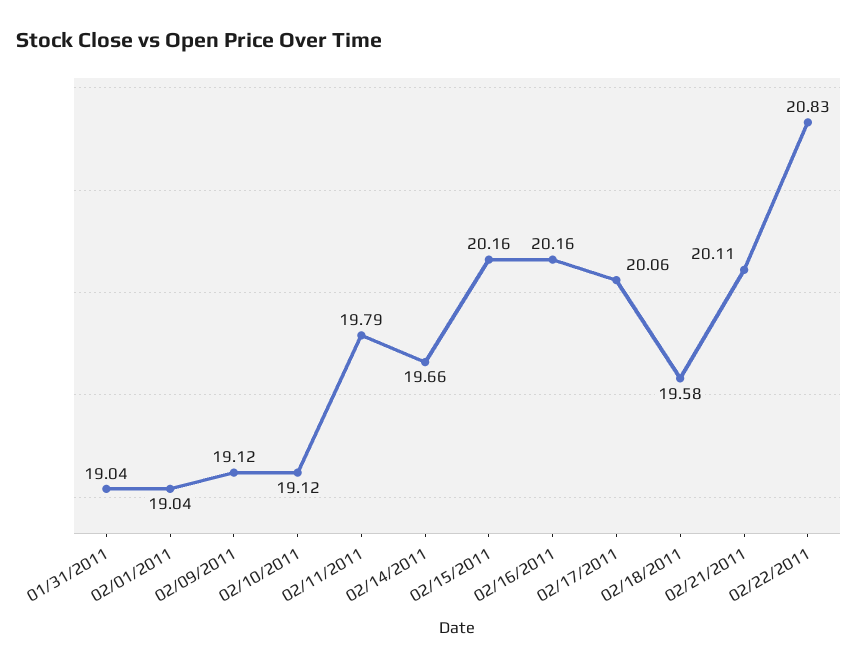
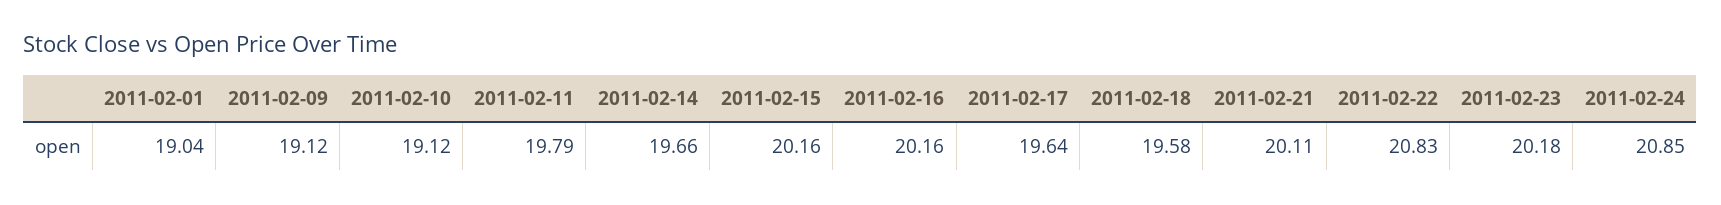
01/31/2011: 19.04 -> none
02/17/2011: 20.06 -> 19.64
2011-02-23: none -> 20.18
2011-02-24: none -> 20.85

